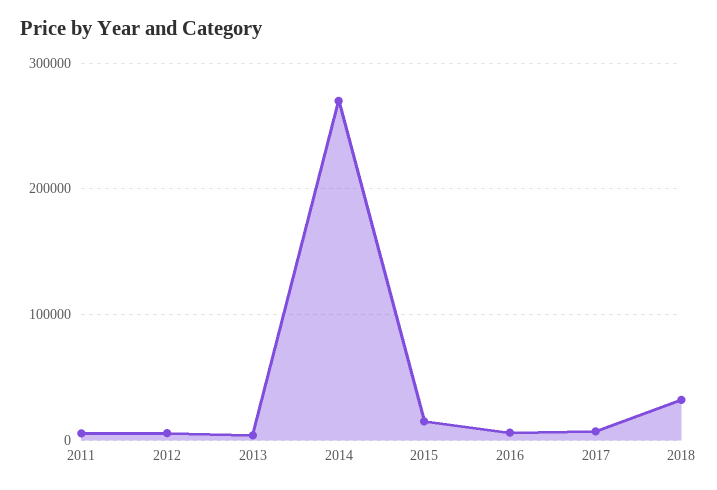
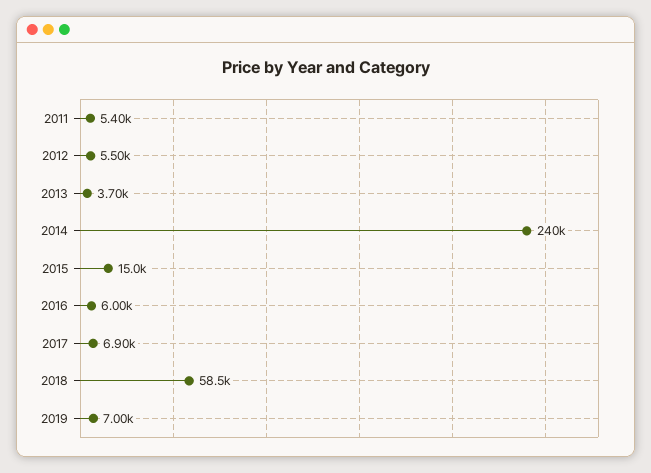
2014: 270000 -> 240000
2018: 30000 -> 58500
2019: none -> 7000

